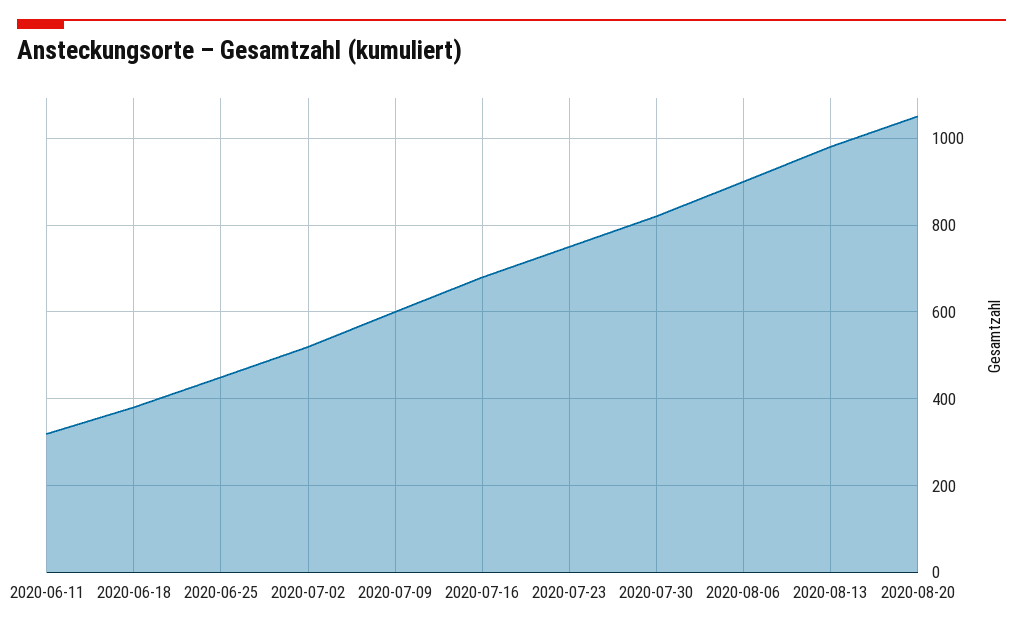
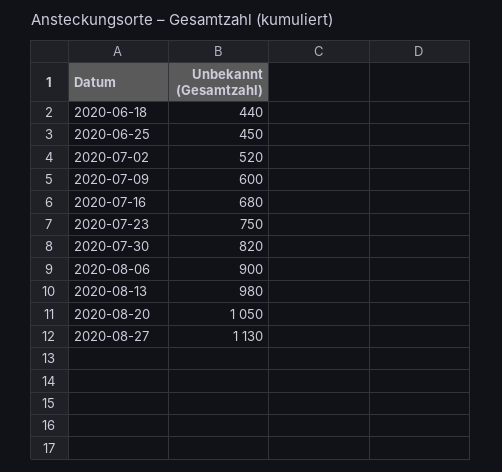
2020-06-11: 320 -> none
2020-06-18: 380 -> 440
2020-08-27: none -> 1130

